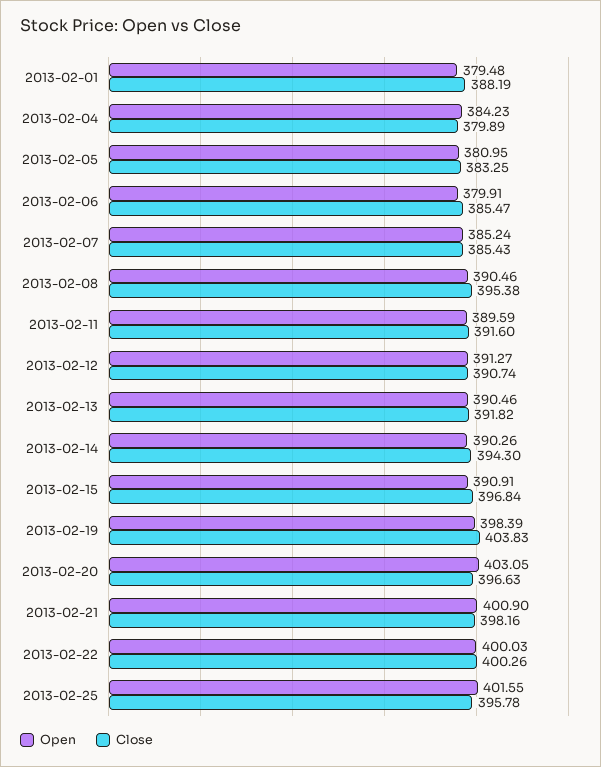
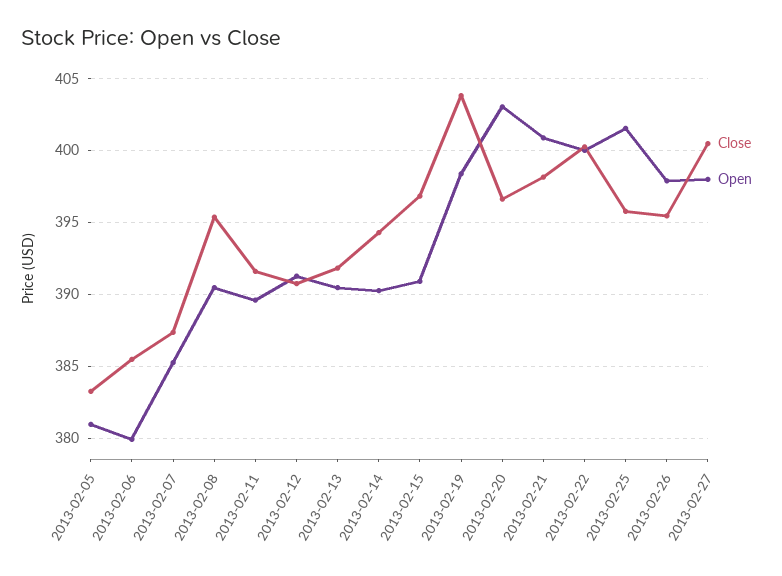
Open, 2013-02-01: 379.48 -> none
Close, 2013-02-01: 388.19 -> none
Open, 2013-02-04: 384.23 -> none
Close, 2013-02-04: 379.89 -> none
Close, 2013-02-07: 385.43 -> 387.5
Close, 2013-02-26: none -> 395.5
Open, 2013-02-26: none -> 398
Close, 2013-02-27: none -> 400.5
Open, 2013-02-27: none -> 398

